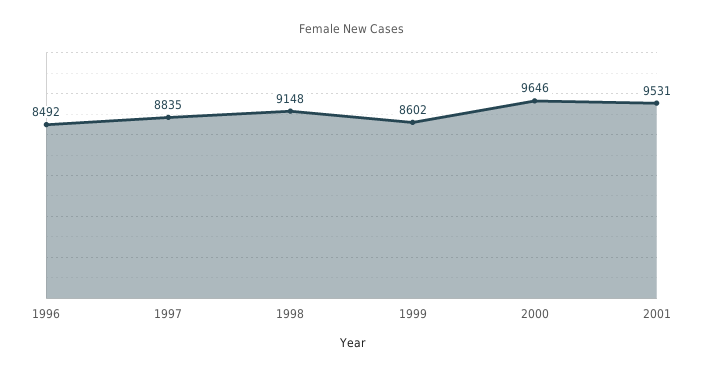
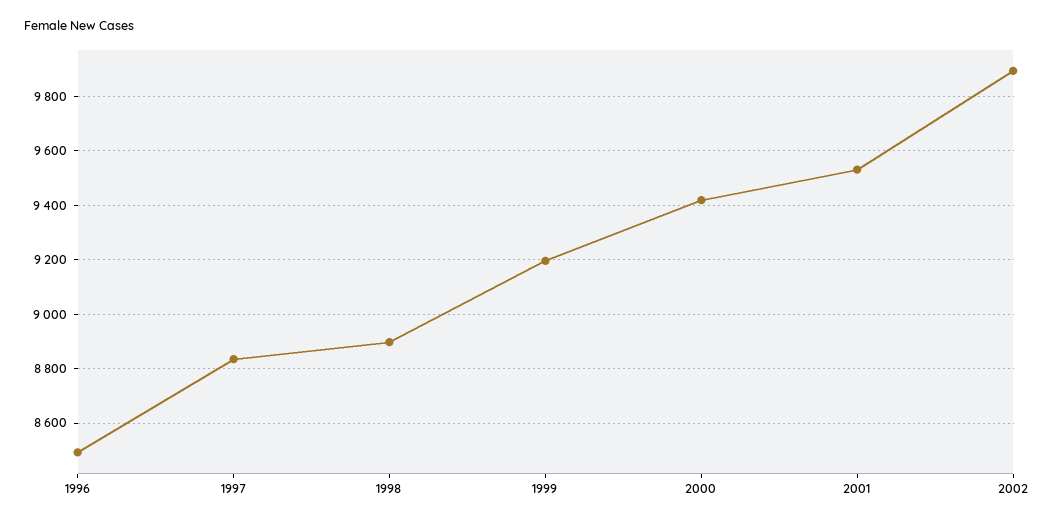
1998: 9148 -> 8900
1999: 8602 -> 9200
2000: 9646 -> 9425
2002: none -> 9900

